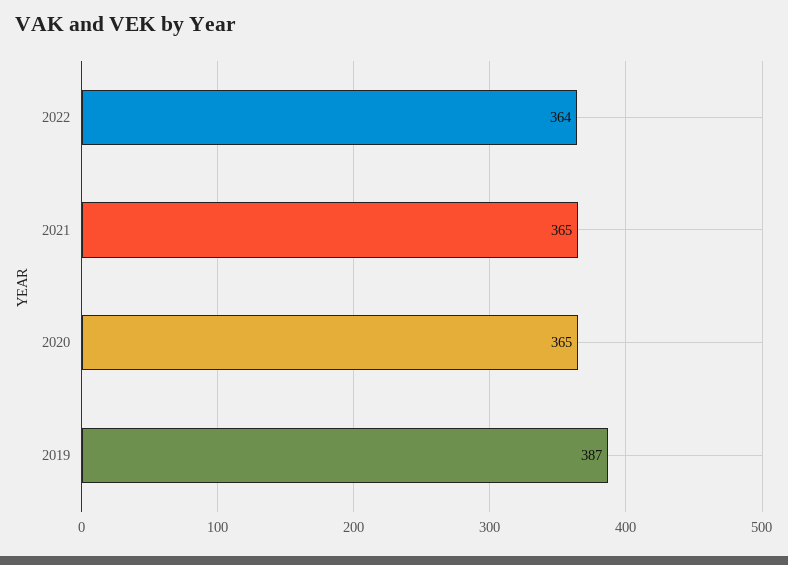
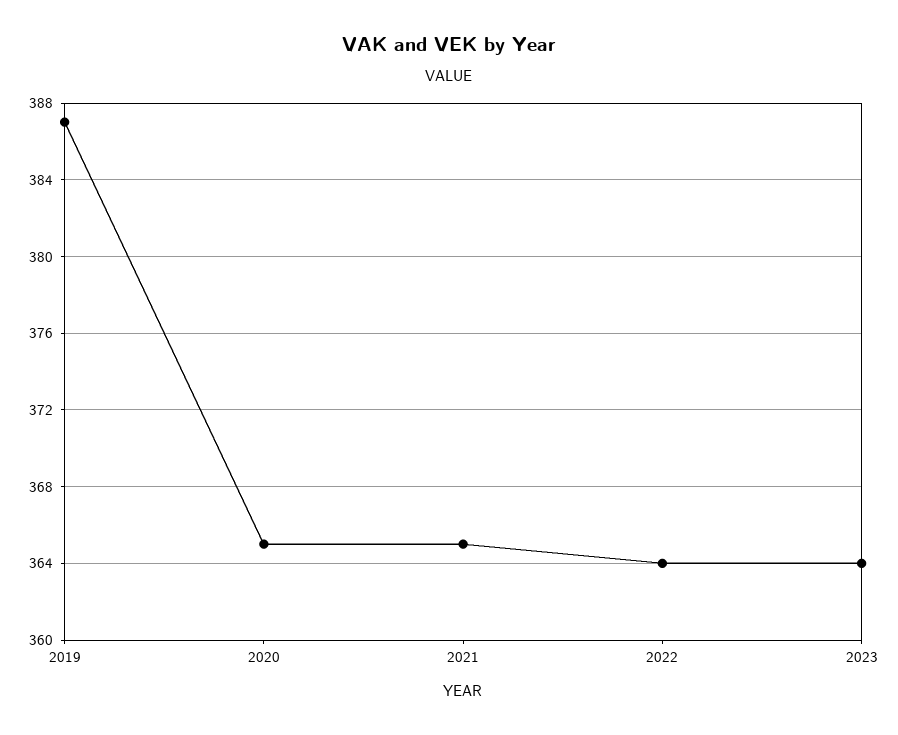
2023: none -> 364

